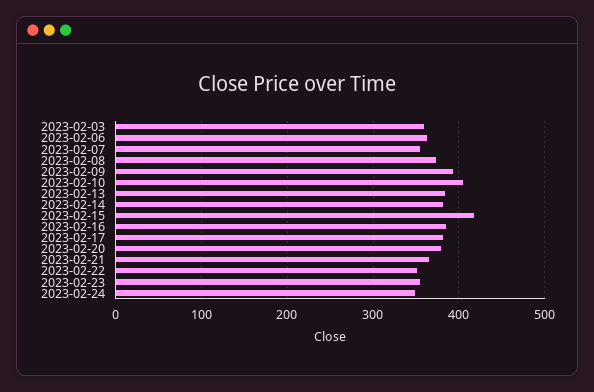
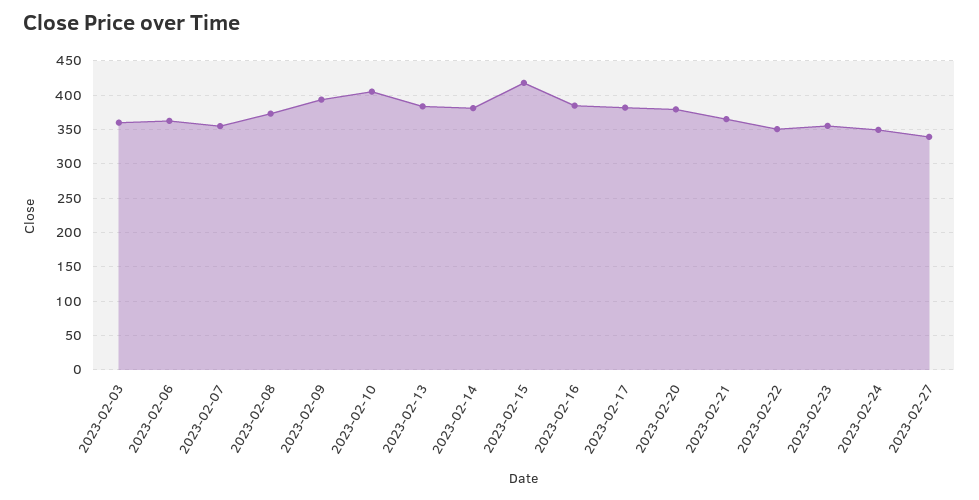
2023-02-27: none -> 340

